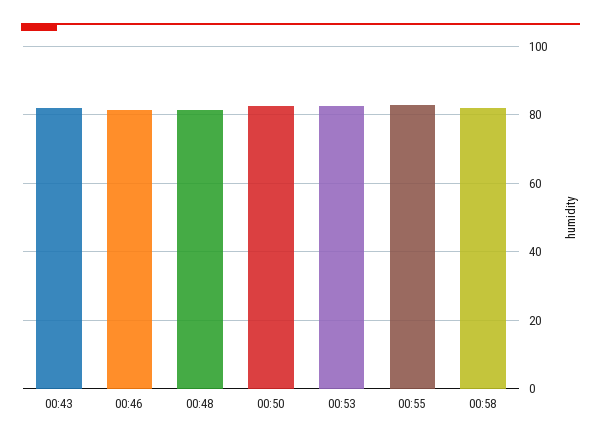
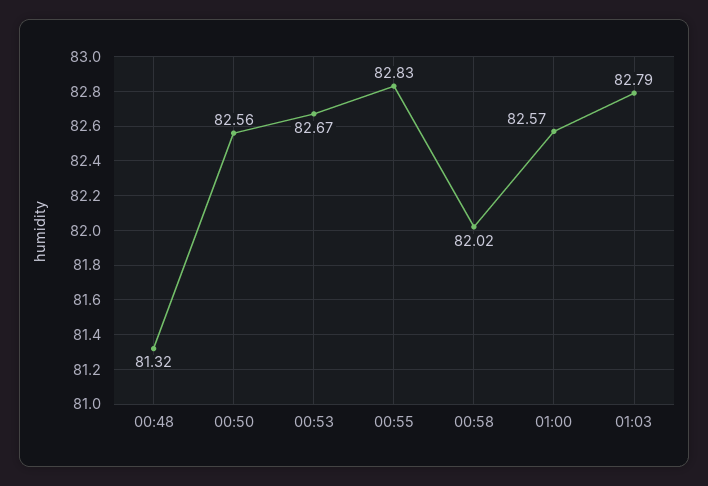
00:43: 82 -> none
00:46: 82 -> none
01:00: none -> 82.57
01:03: none -> 82.79

